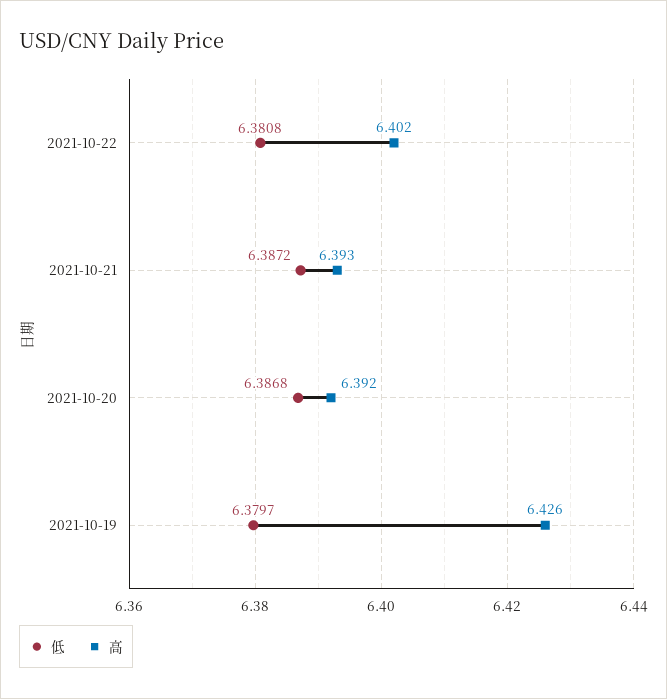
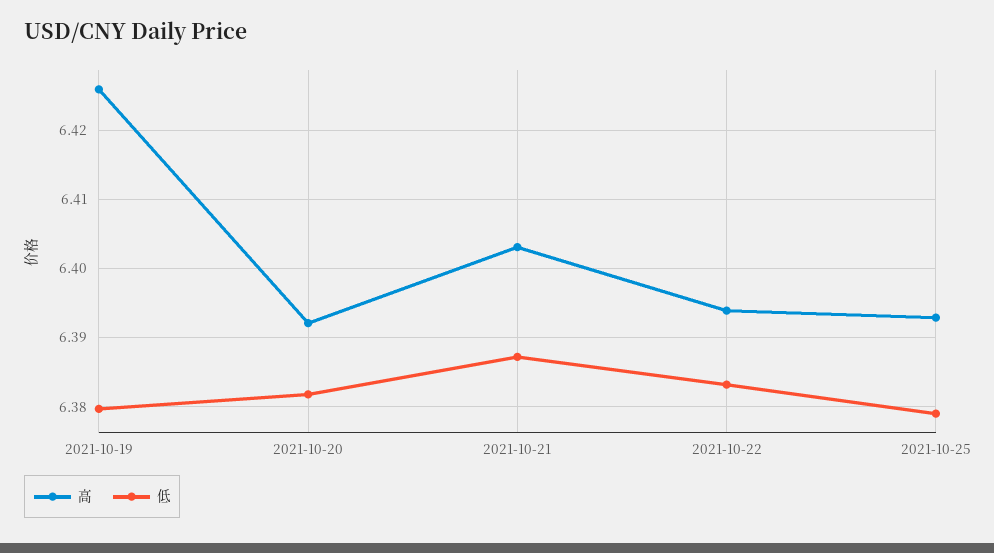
低, 2021-10-22: 6.3808 -> 6.383
高, 2021-10-22: 6.402 -> 6.394
高, 2021-10-21: 6.393 -> 6.403
低, 2021-10-20: 6.3868 -> 6.382
高, 2021-10-25: none -> 6.393
低, 2021-10-25: none -> 6.379

